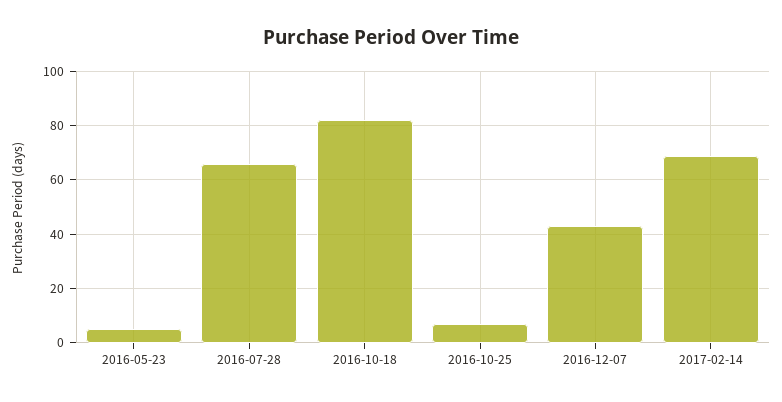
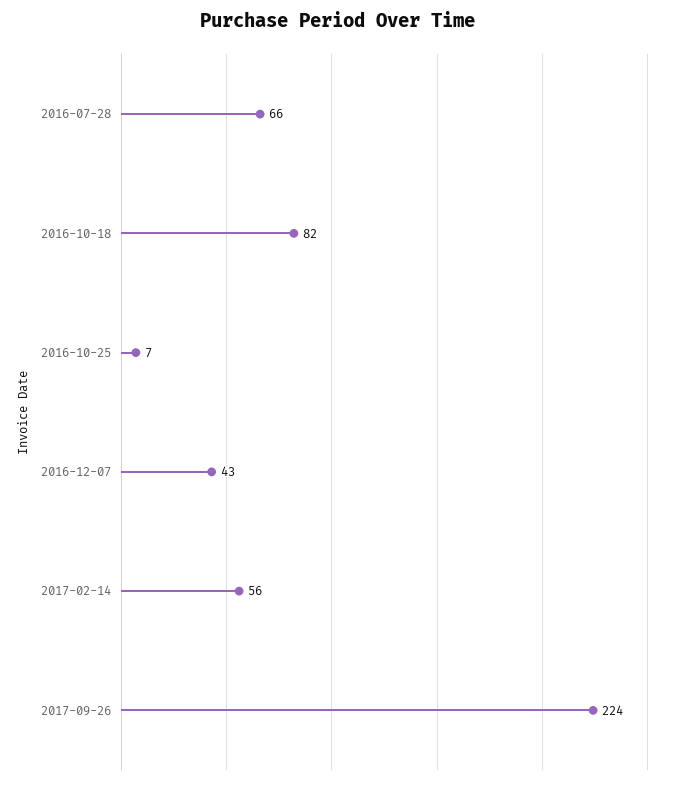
2016-05-23: 5 -> none
2017-02-14: 70 -> 56
2017-09-26: none -> 224

